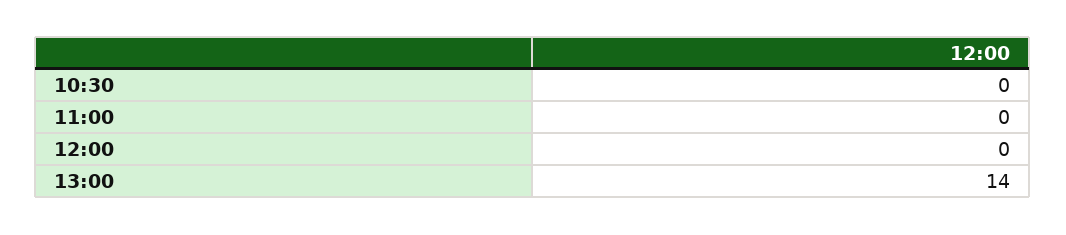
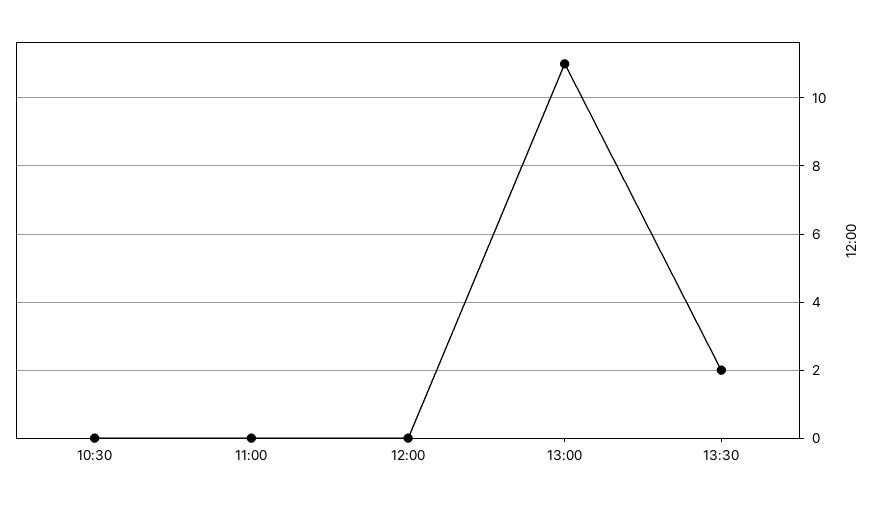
13:00: 14 -> 11
13:30: none -> 2

